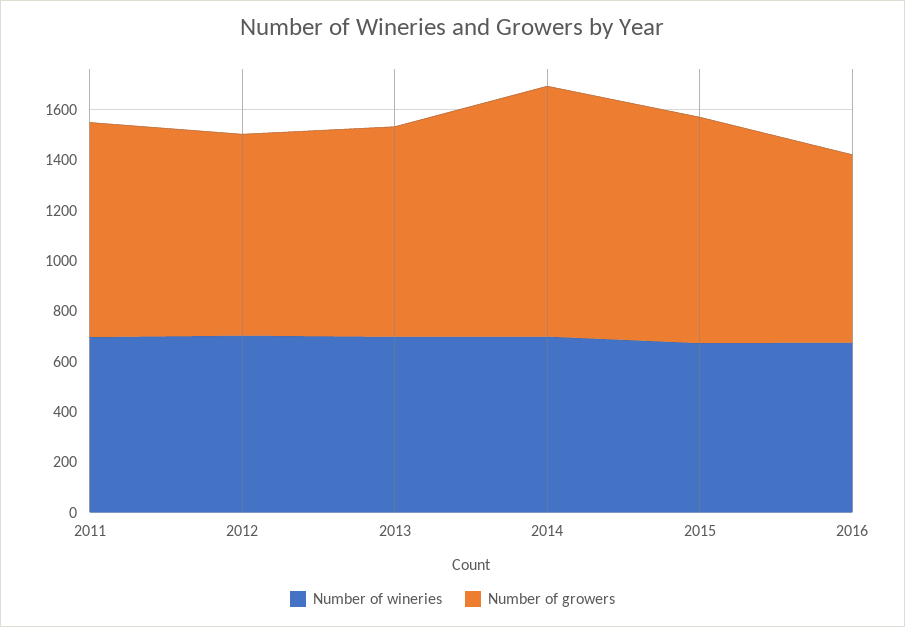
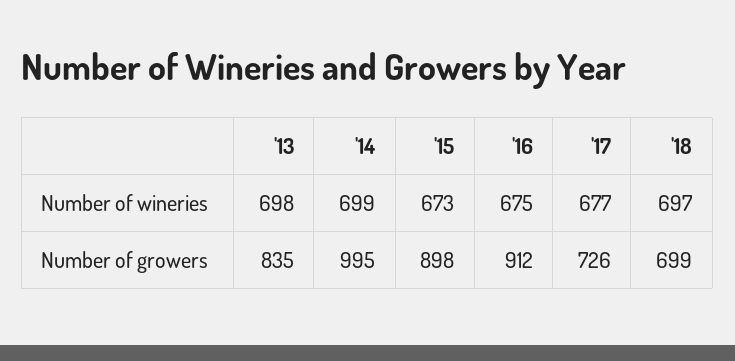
Number of wineries, 2011: 700 -> none
Number of growers, 2011: 850 -> none
Number of wineries, 2012: 700 -> none
Number of growers, 2012: 800 -> none
Number of growers, 2016: 750 -> 912
Number of wineries, '17: none -> 677
Number of wineries, '18: none -> 697
Number of growers, '17: none -> 726
Number of growers, '18: none -> 699

